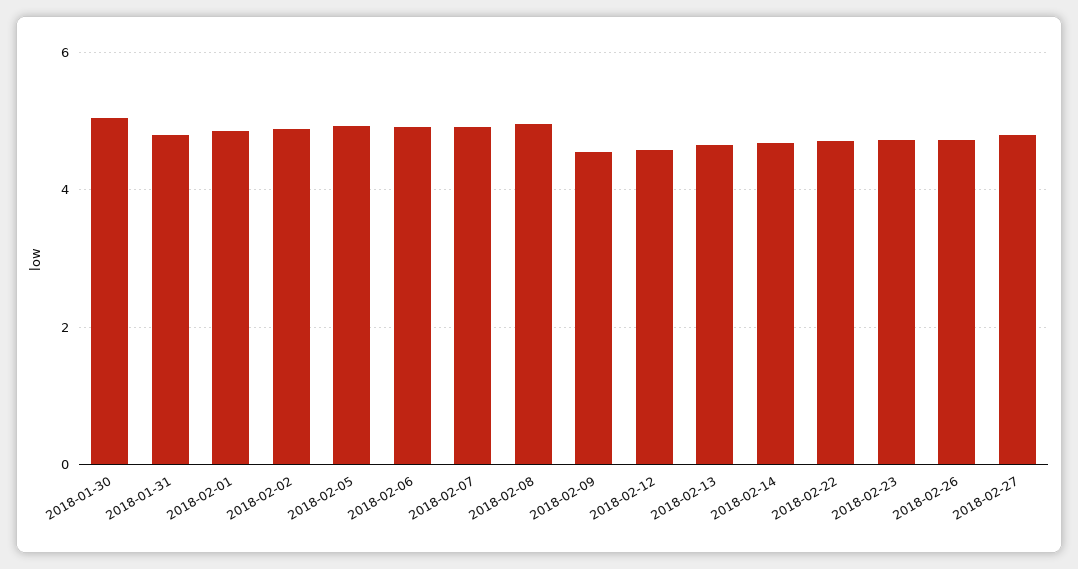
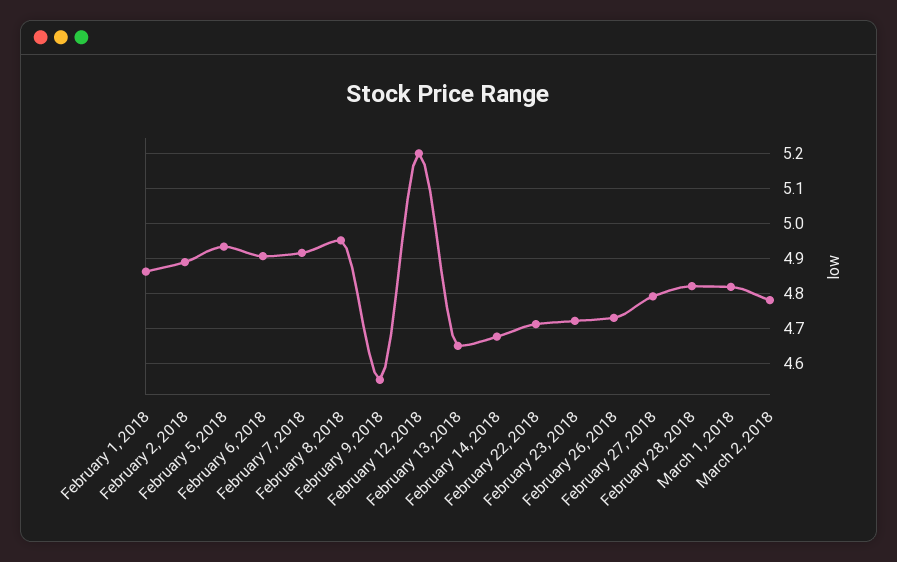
2018-01-30: 5 -> none
2018-01-31: 4.8 -> none
2018-02-12: 4.6 -> 5.2
February 28, 2018: none -> 4.82
March 1, 2018: none -> 4.82
March 2, 2018: none -> 4.78

